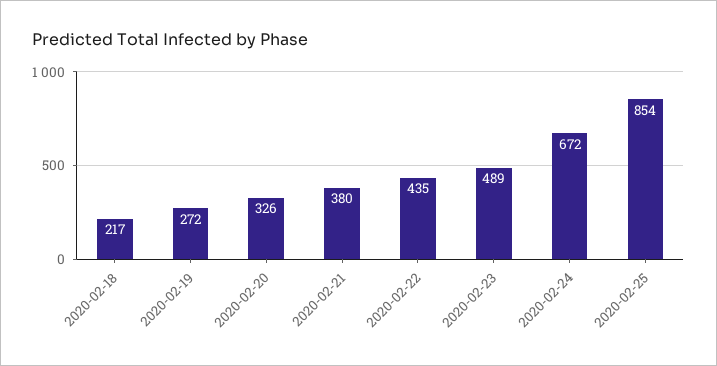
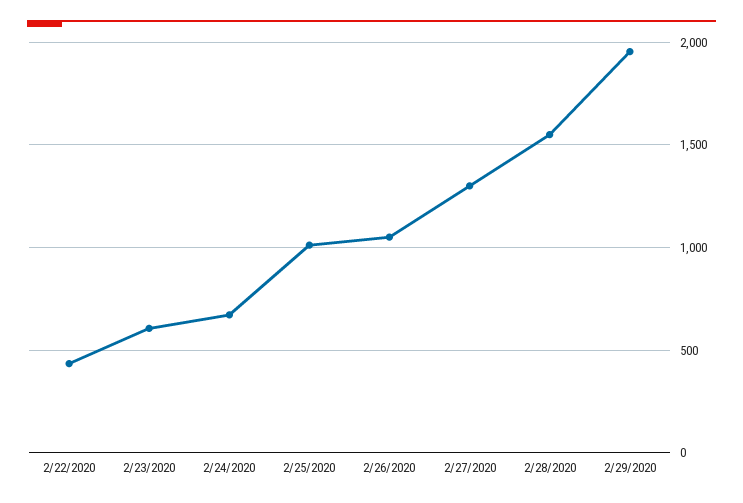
2020-02-18: 217 -> none
2020-02-19: 272 -> none
2020-02-20: 326 -> none
2020-02-21: 380 -> none
2020-02-23: 489 -> 600
2020-02-25: 854 -> 1000
2/26/2020: none -> 1050
2/27/2020: none -> 1300
2/28/2020: none -> 1550
2/29/2020: none -> 1950

